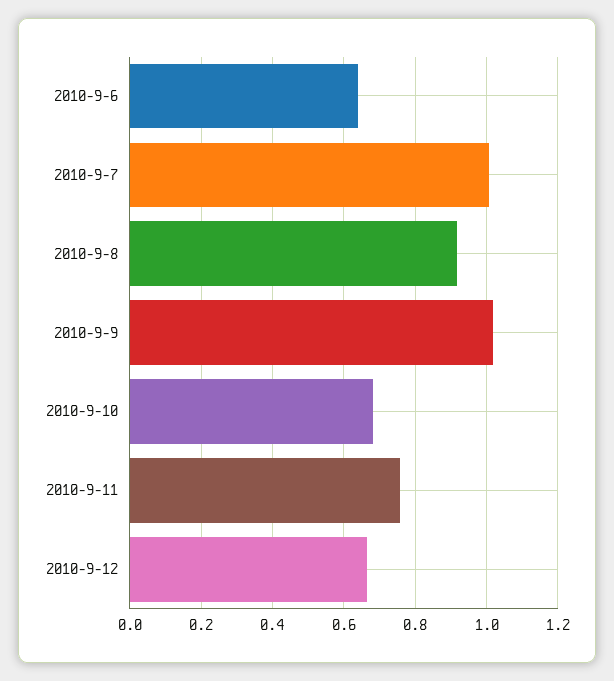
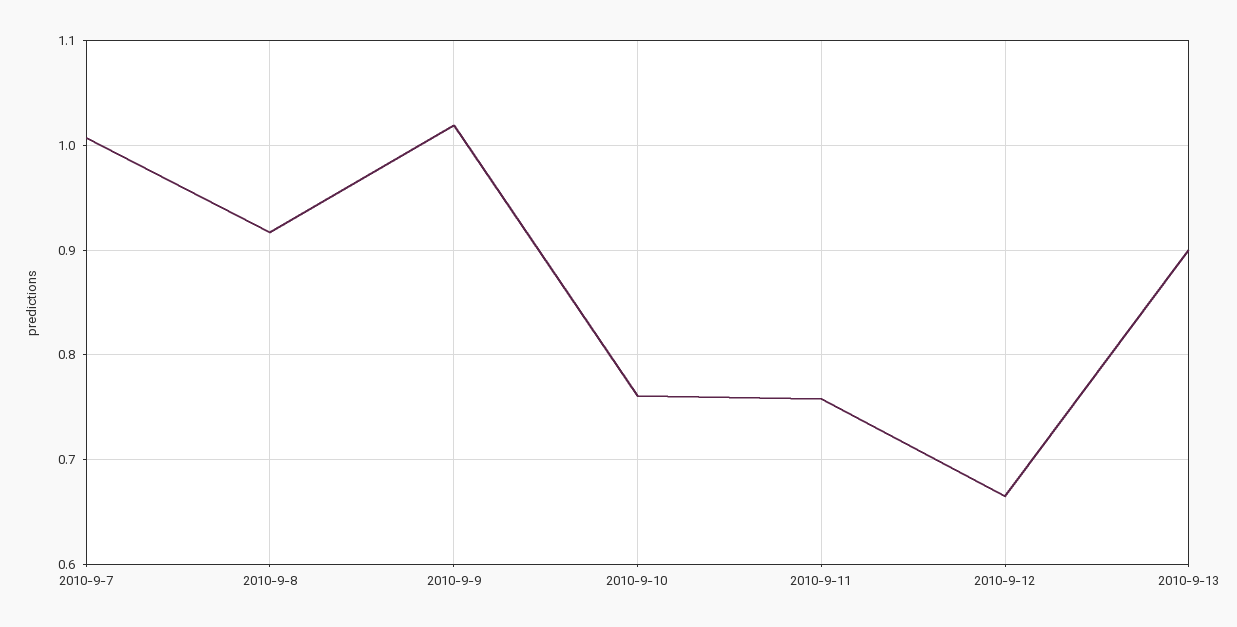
2010-9-6: 0.64 -> none
2010-9-10: 0.68 -> 0.76
2010-9-13: none -> 0.9

